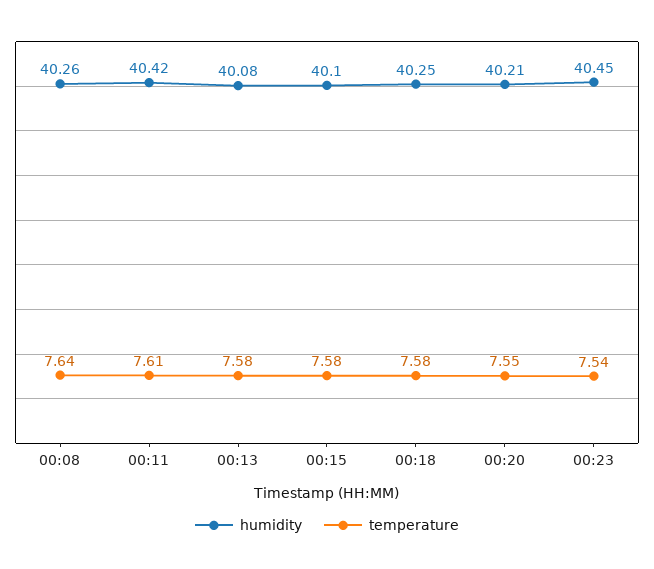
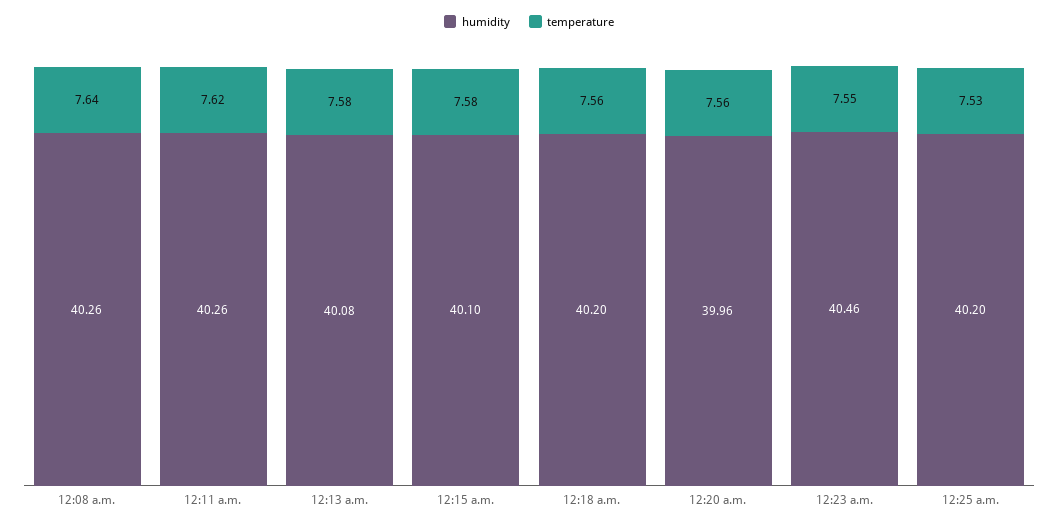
humidity, 00:11: 40.42 -> 40.26
temperature, 00:11: 7.61 -> 7.62
humidity, 00:18: 40.25 -> 40.2
temperature, 00:18: 7.58 -> 7.56
humidity, 00:20: 40.21 -> 39.96
temperature, 00:20: 7.55 -> 7.56
humidity, 00:23: 40.45 -> 40.46
temperature, 00:23: 7.54 -> 7.55
humidity, 12:25 a.m.: none -> 40.2
temperature, 12:25 a.m.: none -> 7.53

